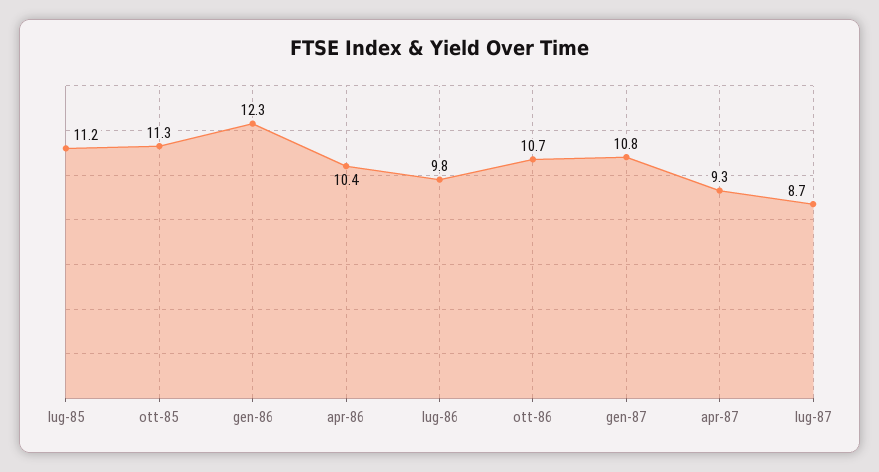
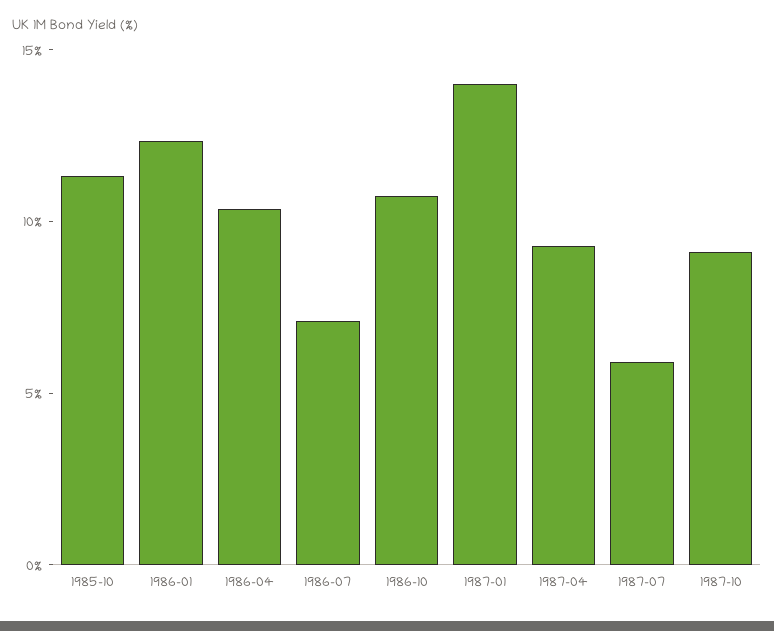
lug-85: 11.2 -> none
lug-86: 9.8 -> 7
gen-87: 10.8 -> 14
lug-87: 8.7 -> 6
1987-10: none -> 9

